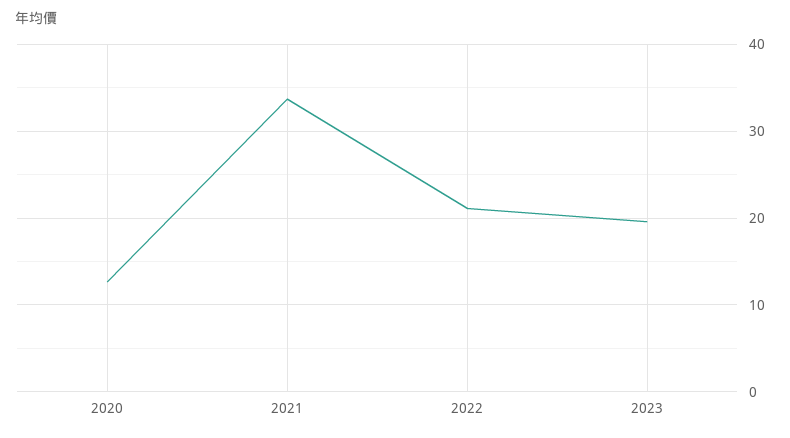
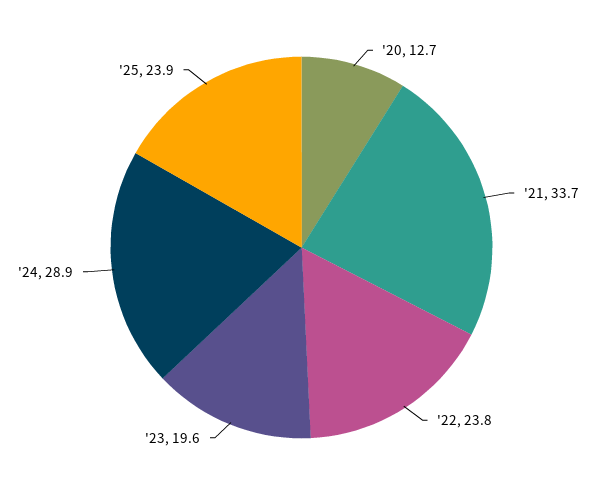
2022: 21 -> 23.8
'24: none -> 28.9
'25: none -> 23.9

